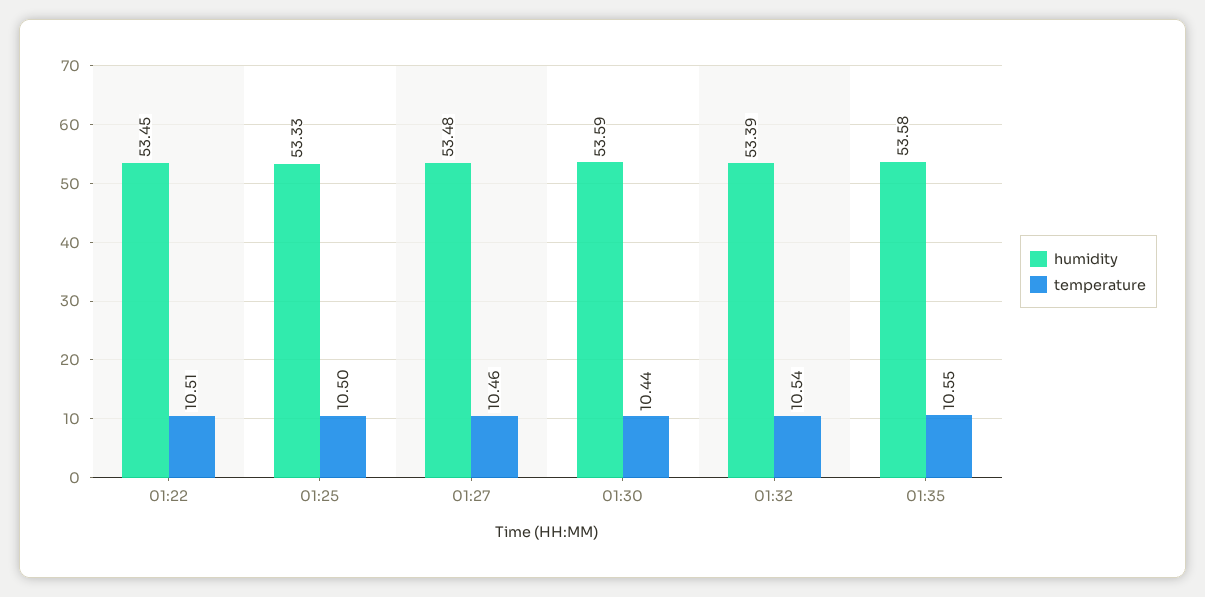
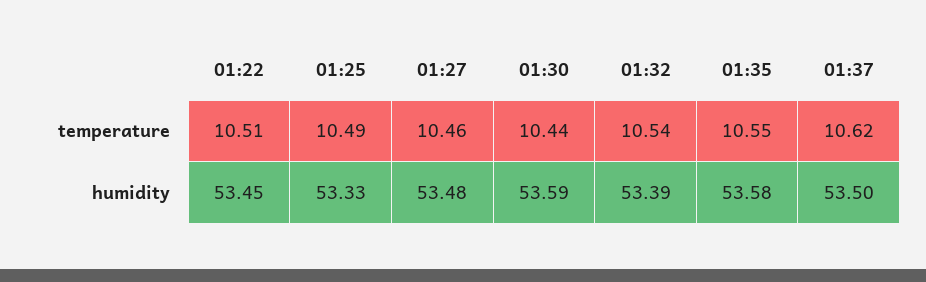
temperature, 01:25: 10.5 -> 10.49
temperature, 01:37: none -> 10.62
humidity, 01:37: none -> 53.5

